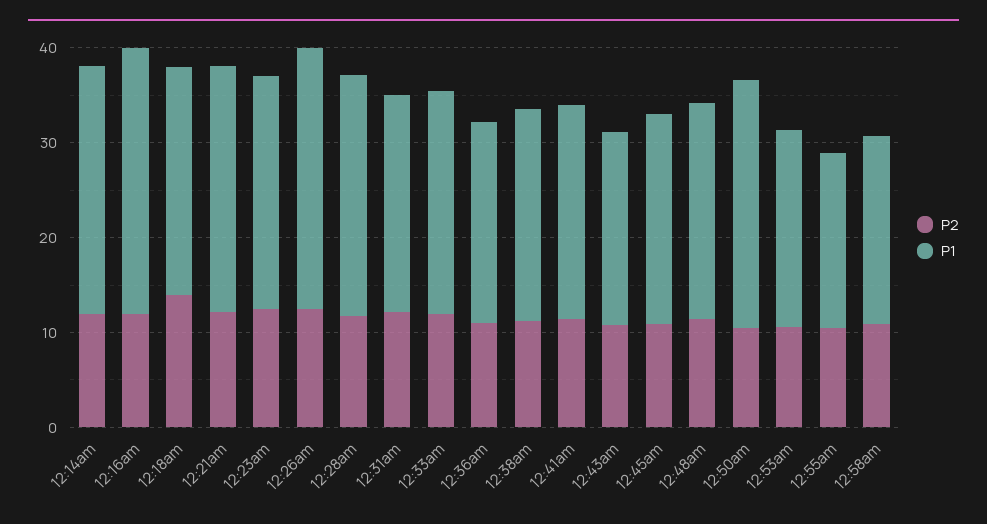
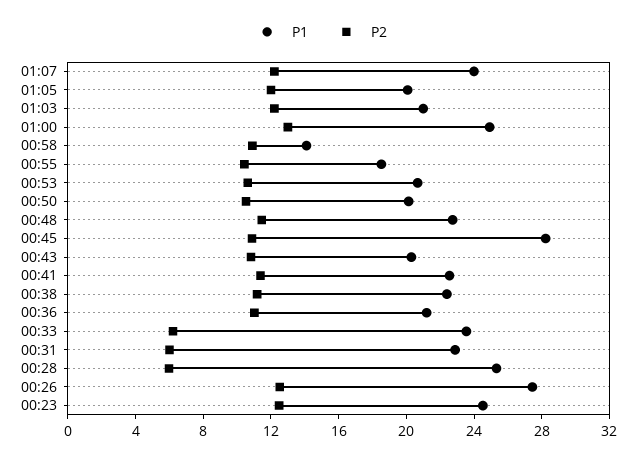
P2, 12:14am: 12 -> none
P1, 12:14am: 26 -> none
P2, 12:16am: 12 -> none
P1, 12:16am: 28 -> none
P2, 12:18am: 14 -> none
P1, 12:18am: 24 -> none
P2, 12:21am: 12 -> none
P1, 12:21am: 26 -> none
P2, 12:28am: 12 -> 6
P2, 12:31am: 12 -> 6
P2, 12:33am: 12 -> 6
P1, 12:45am: 22 -> 28
P1, 12:50am: 26 -> 20
P1, 12:58am: 20 -> 14
P1, 01:07: none -> 24
P2, 01:07: none -> 12
P1, 01:05: none -> 20
P2, 01:05: none -> 12
P1, 01:03: none -> 21
P2, 01:03: none -> 12
P1, 01:00: none -> 25
P2, 01:00: none -> 13

